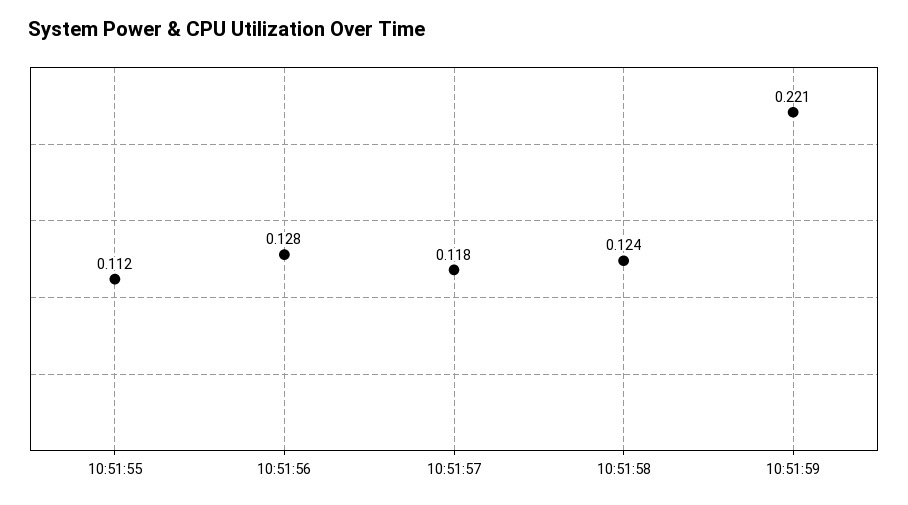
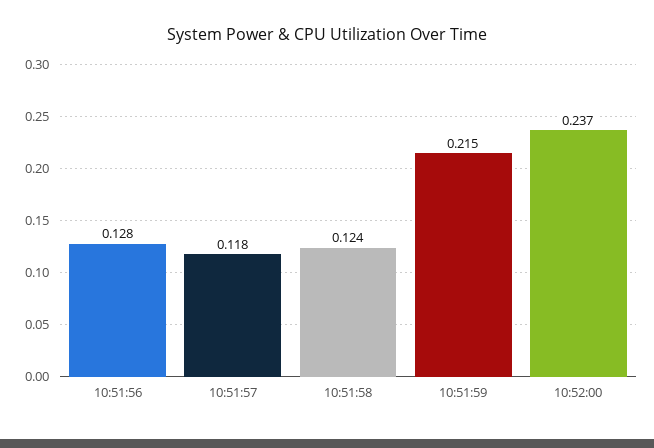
10:51:55: 0.112 -> none
10:51:59: 0.221 -> 0.215
10:52:00: none -> 0.237

